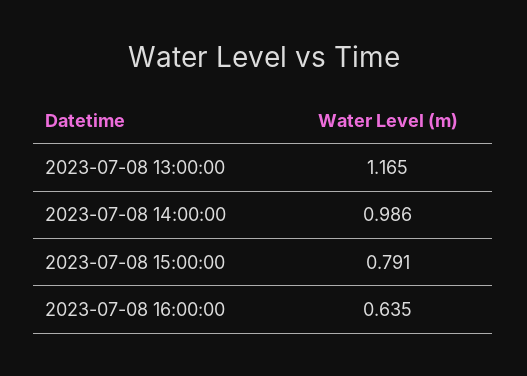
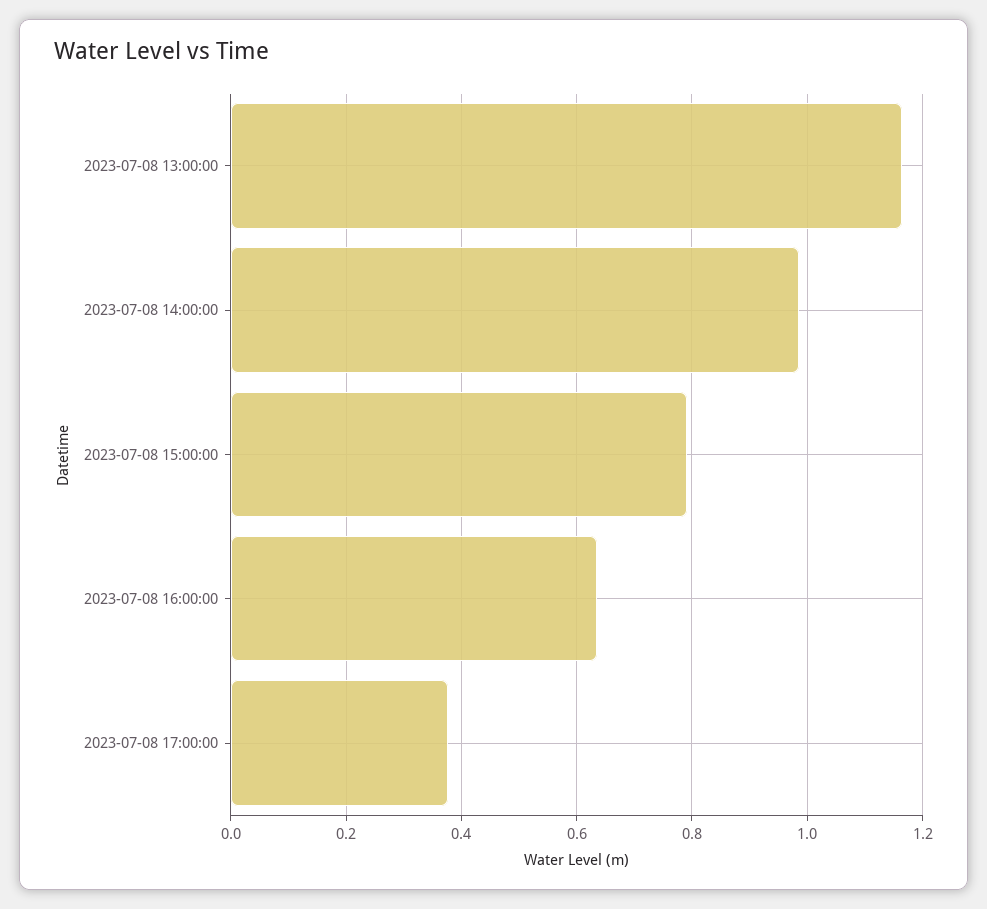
2023-07-08 17:00:00: none -> 0.38

